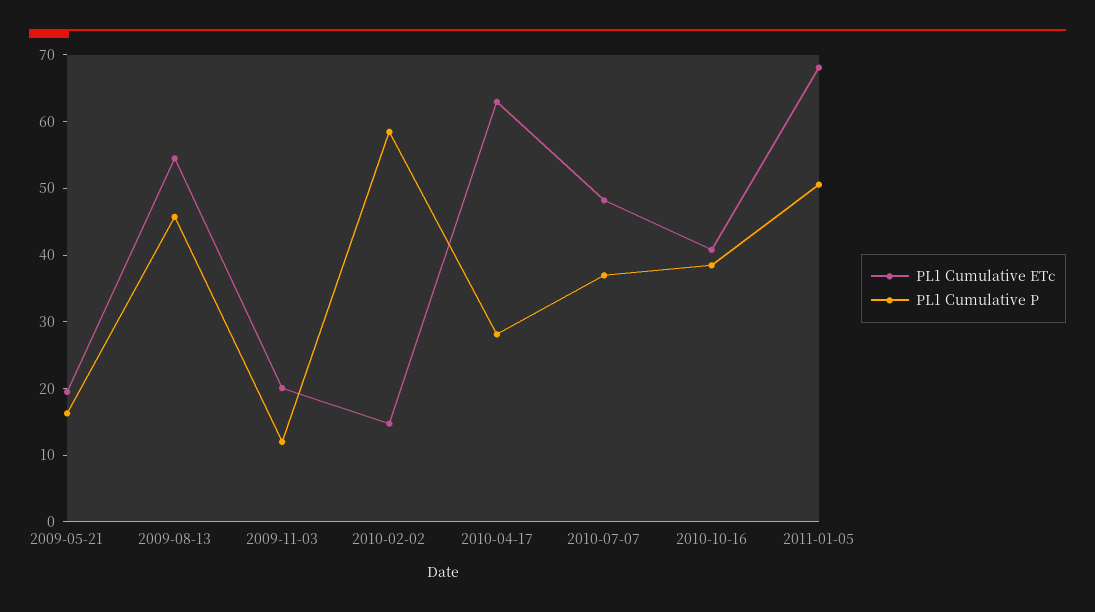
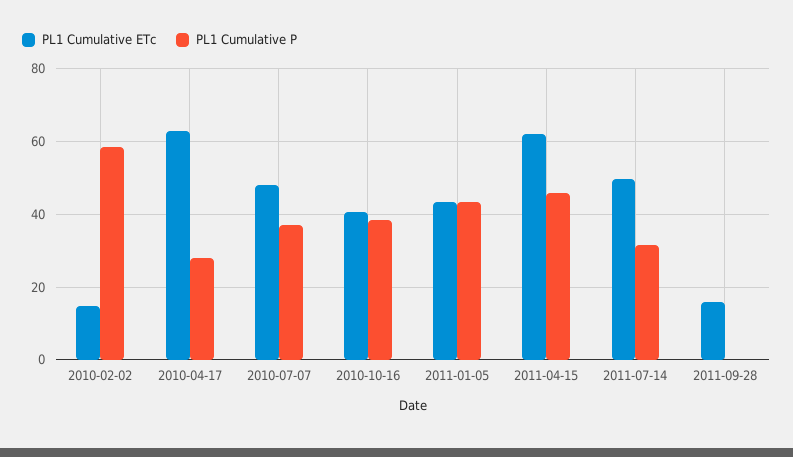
PL1 Cumulative ETc, 2009-05-21: 20 -> none
PL1 Cumulative P, 2009-05-21: 16 -> none
PL1 Cumulative ETc, 2009-08-13: 54 -> none
PL1 Cumulative P, 2009-08-13: 46 -> none
PL1 Cumulative ETc, 2009-11-03: 20 -> none
PL1 Cumulative P, 2009-11-03: 12 -> none
PL1 Cumulative ETc, 2011-01-05: 68 -> 44
PL1 Cumulative P, 2011-01-05: 50 -> 44
PL1 Cumulative ETc, 2011-04-15: none -> 62
PL1 Cumulative P, 2011-04-15: none -> 46
PL1 Cumulative ETc, 2011-07-14: none -> 50
PL1 Cumulative P, 2011-07-14: none -> 32
PL1 Cumulative ETc, 2011-09-28: none -> 16
PL1 Cumulative P, 2011-09-28: none -> 0

